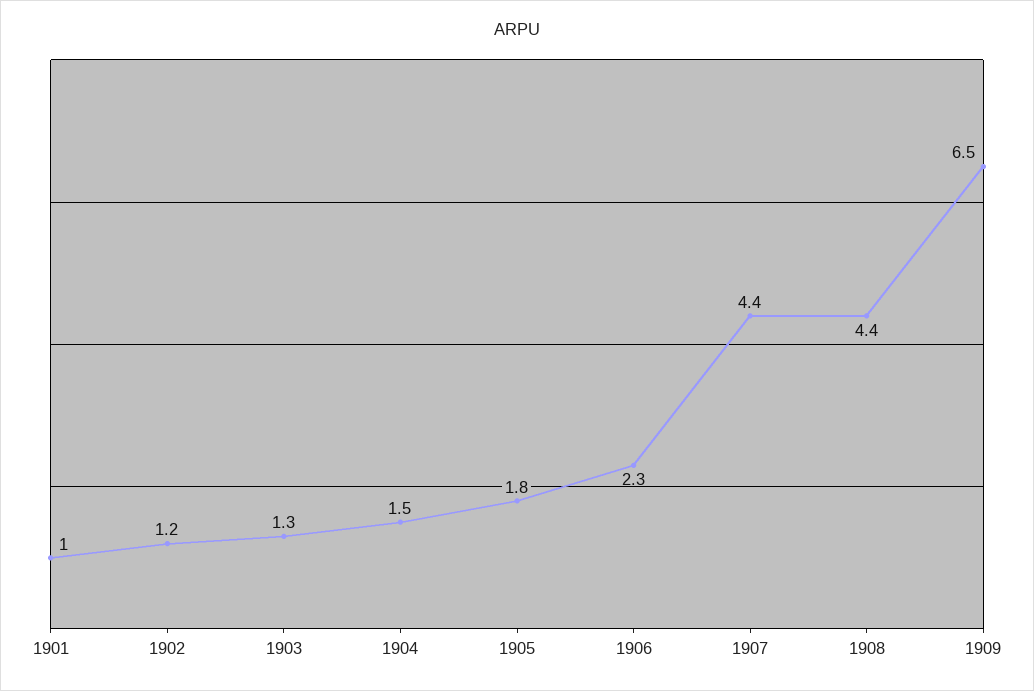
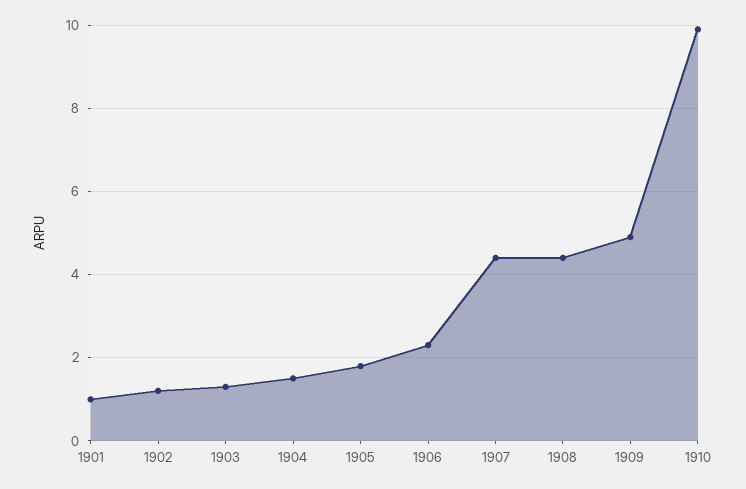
1909: 6.5 -> 5
1910: none -> 10

